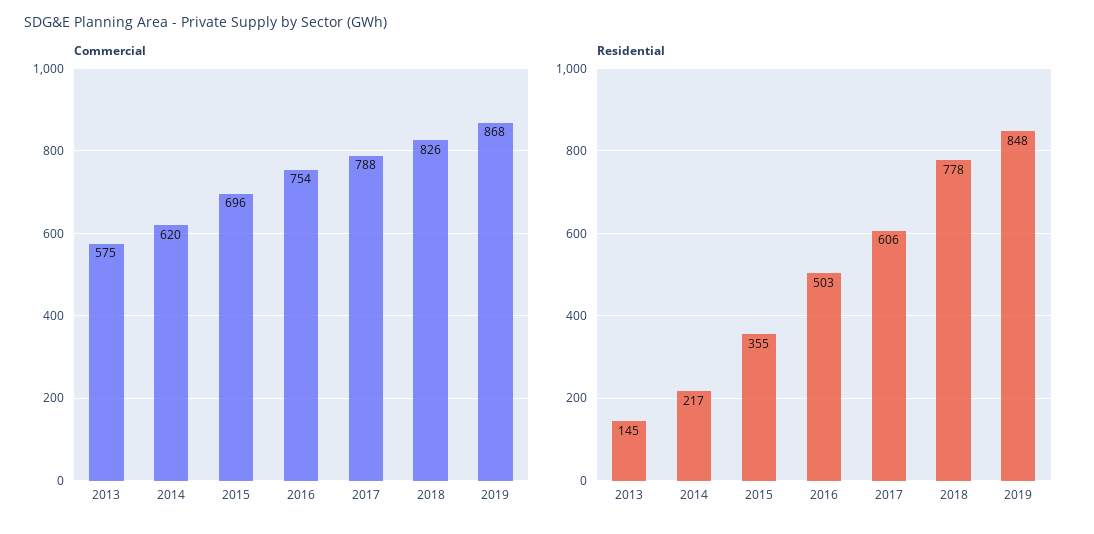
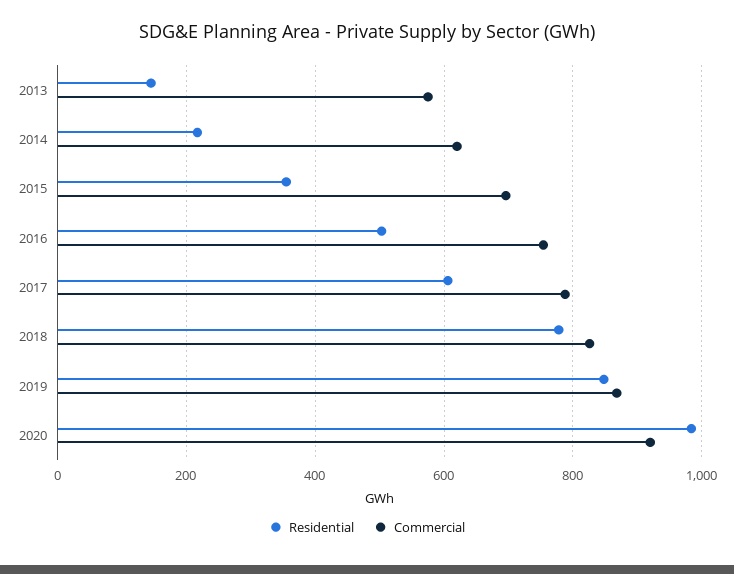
Residential, 2020: none -> 980
Commercial, 2020: none -> 920

